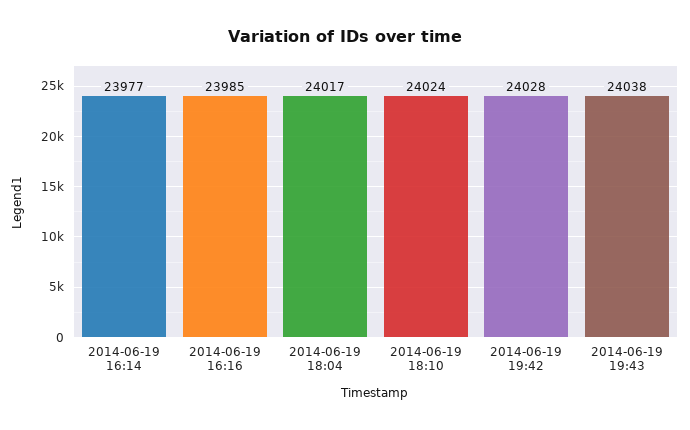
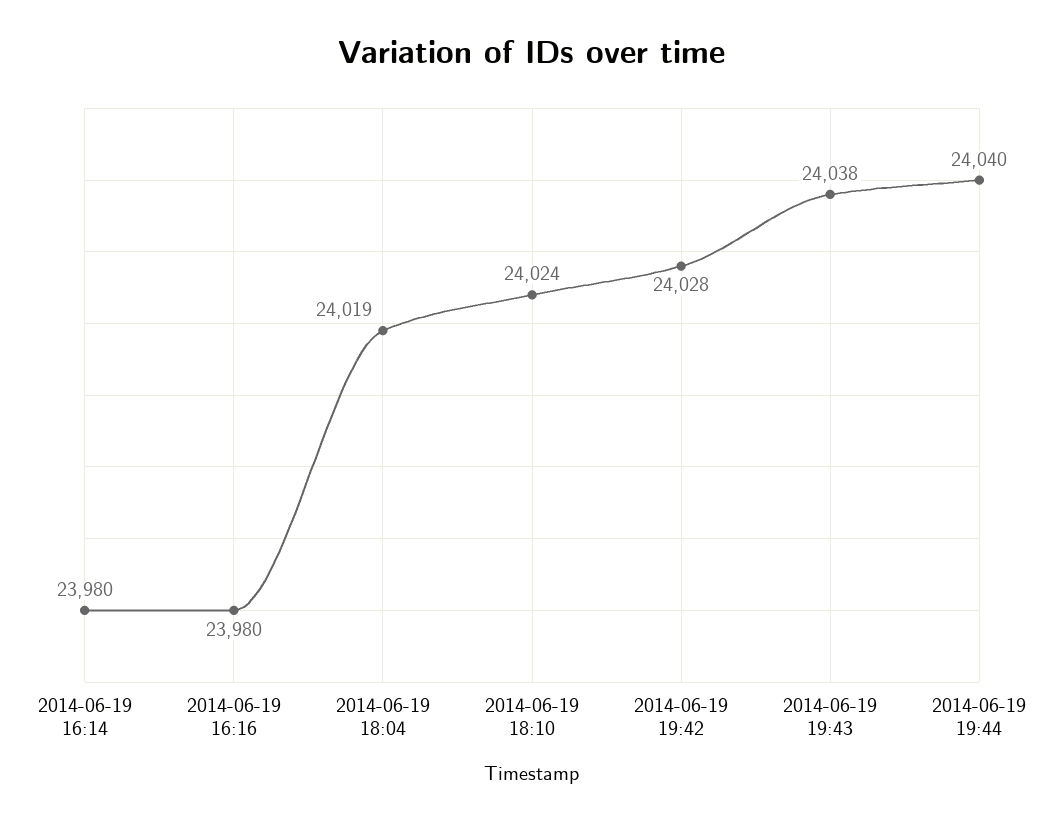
2014-06-19 16:14: 23977 -> 23980
2014-06-19 16:16: 23985 -> 23980
2014-06-19 18:04: 24017 -> 24019
2014-06-19 19:44: none -> 24040

